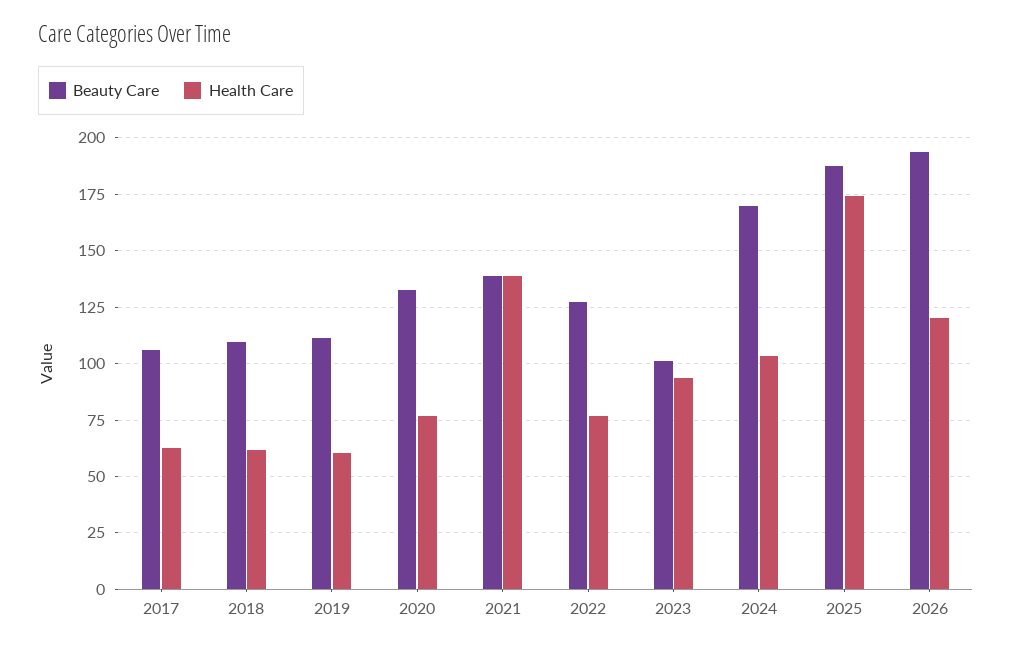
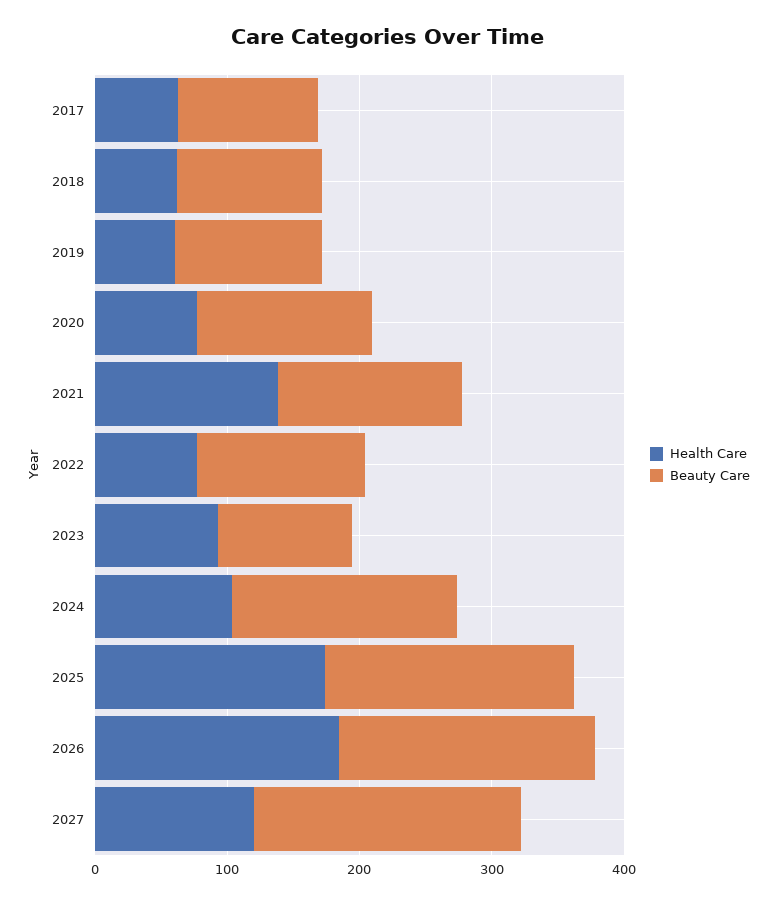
Health Care, 2026: 120 -> 180
Health Care, 2027: none -> 120
Beauty Care, 2027: none -> 200

